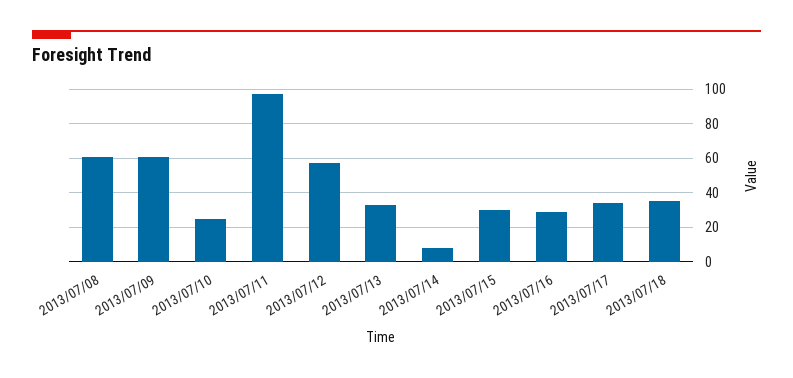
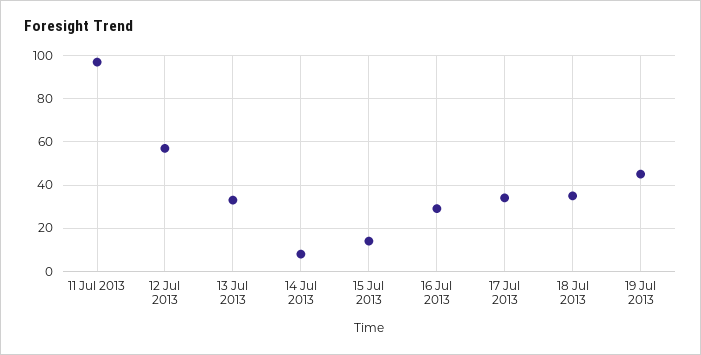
2013/07/08: 60 -> none
2013/07/09: 60 -> none
2013/07/10: 25 -> none
2013/07/15: 30 -> 15
19 Jul 2013: none -> 45

